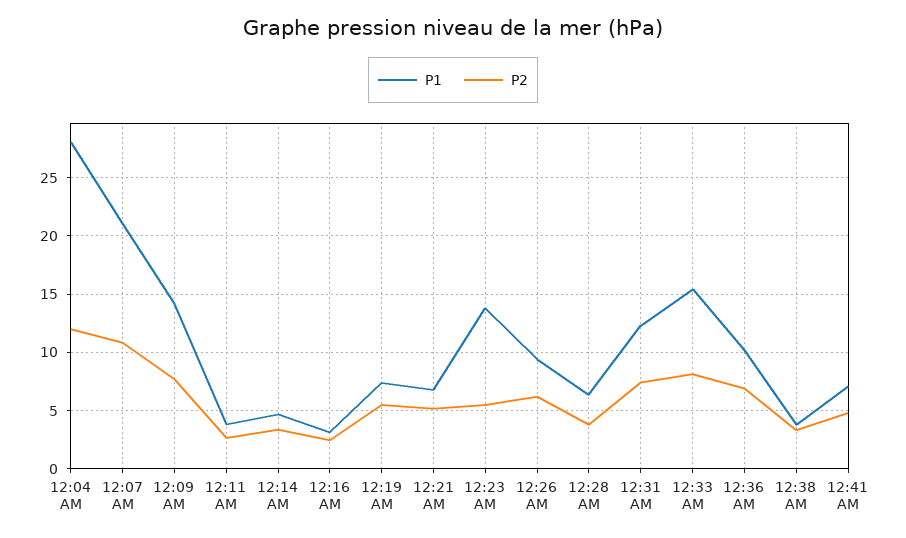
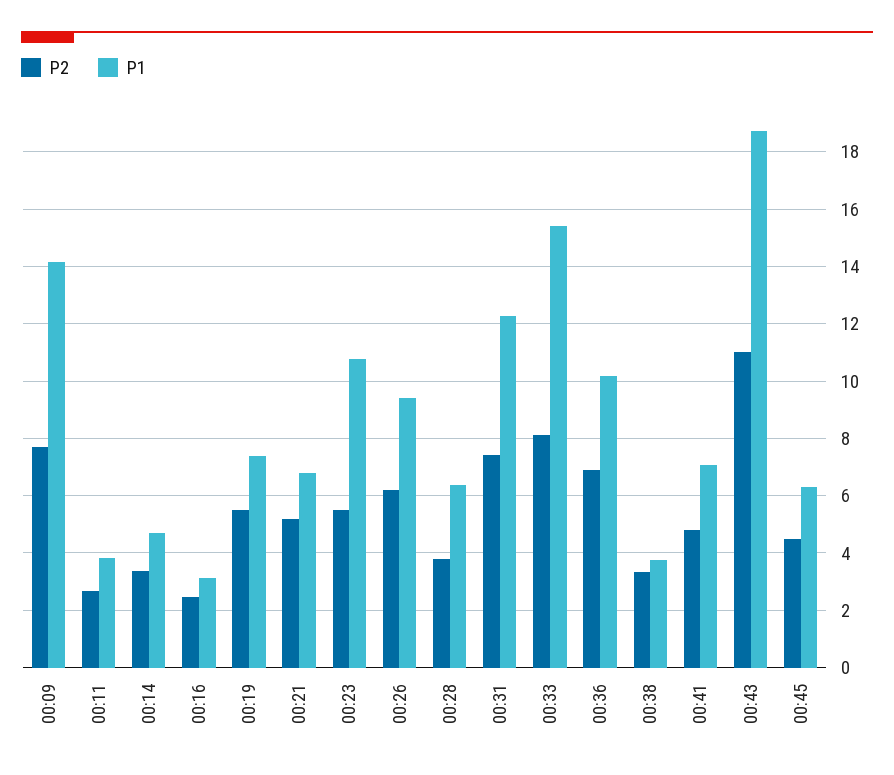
P1, 12:04 AM: 28 -> none
P2, 12:04 AM: 12 -> none
P1, 12:07 AM: 21 -> none
P2, 12:07 AM: 11 -> none
P1, 12:23 AM: 14 -> 10.75
P2, 00:43: none -> 11
P1, 00:43: none -> 18.75
P2, 00:45: none -> 4.5
P1, 00:45: none -> 6.25

